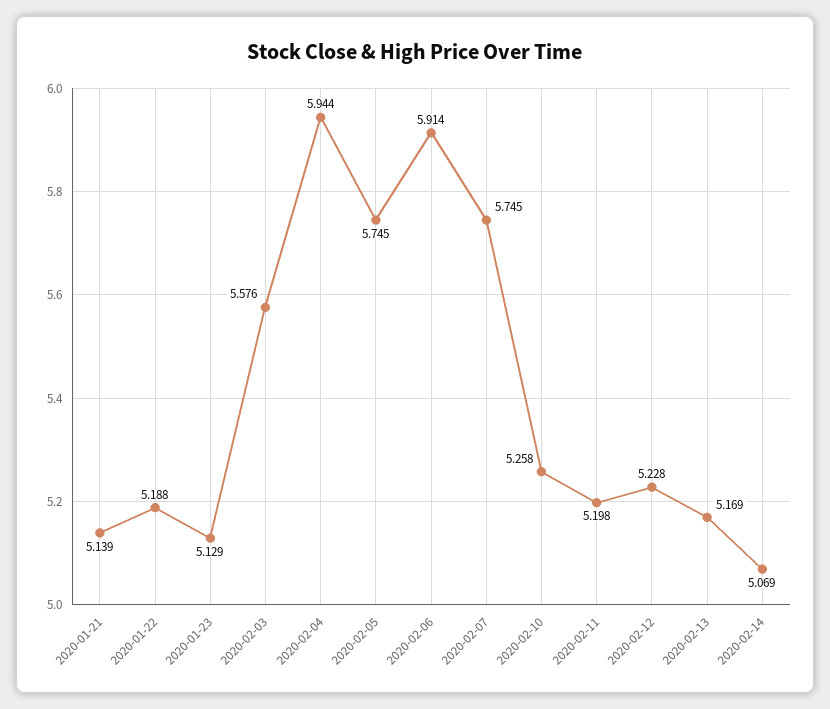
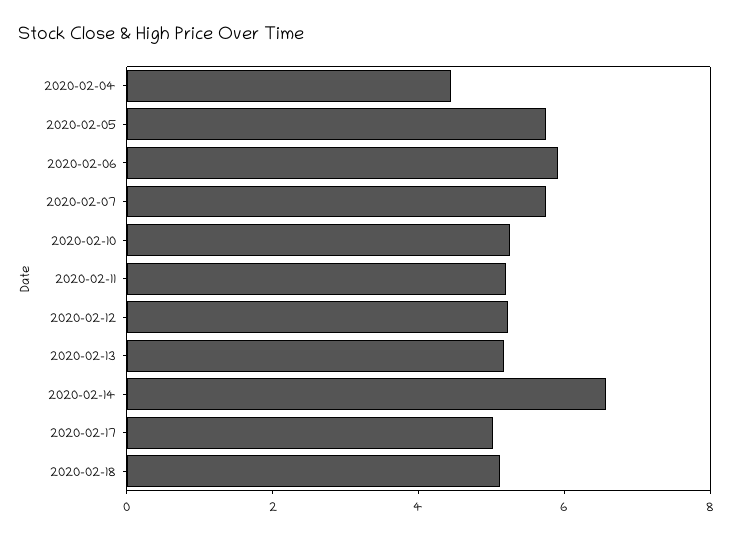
2020-01-21: 5.139 -> none
2020-01-22: 5.188 -> none
2020-01-23: 5.129 -> none
2020-02-03: 5.576 -> none
2020-02-04: 5.944 -> 4.5
2020-02-14: 5.069 -> 6.5
2020-02-17: none -> 5
2020-02-18: none -> 5

